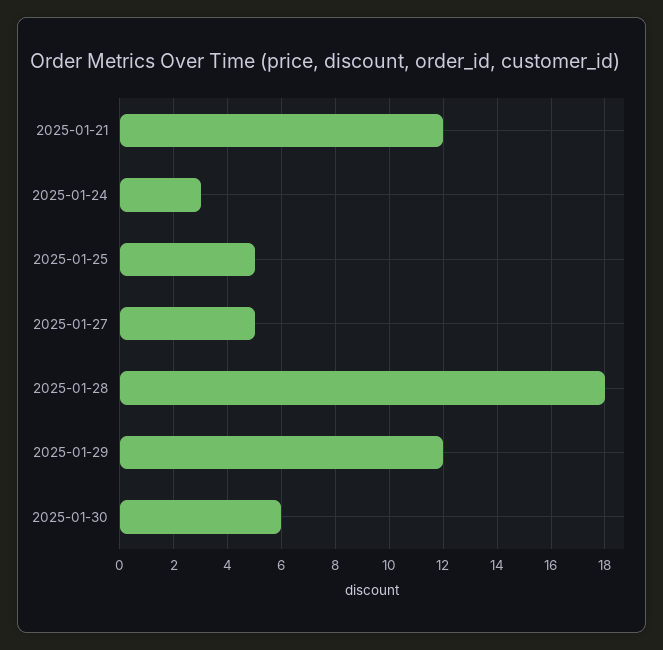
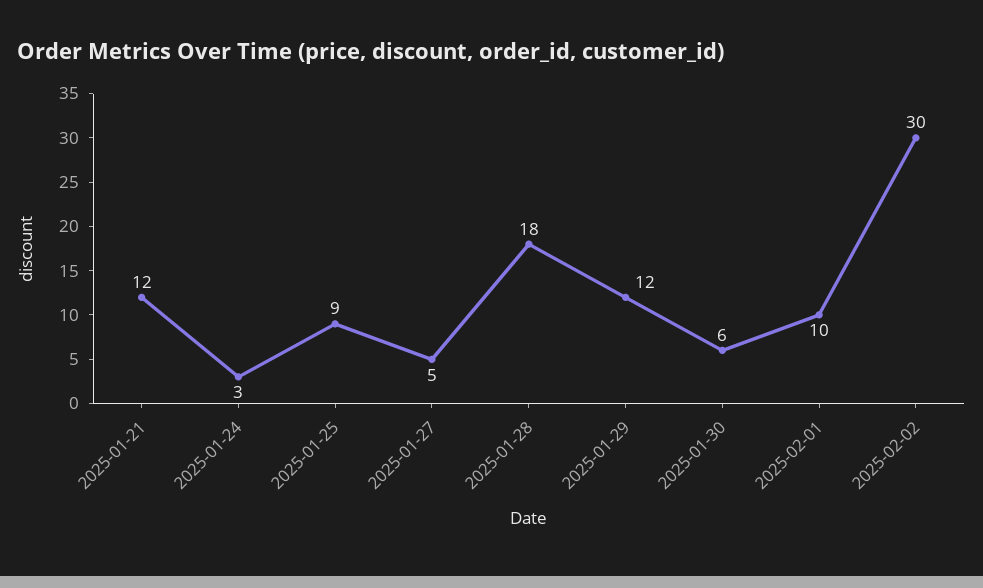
2025-01-25: 5 -> 9
2025-02-01: none -> 10
2025-02-02: none -> 30

